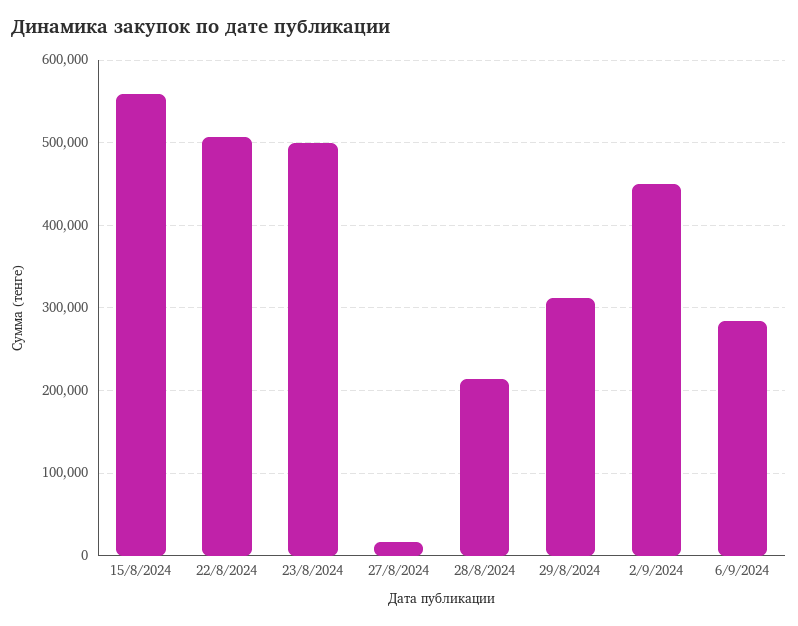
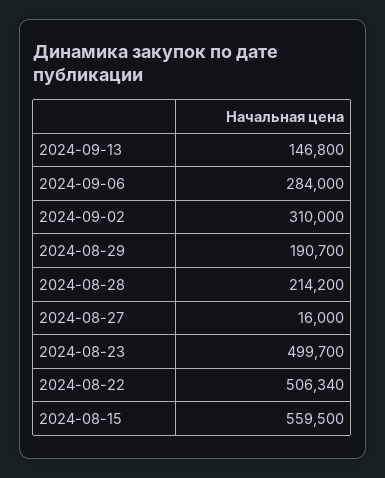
29/8/2024: 310000 -> 190700
2/9/2024: 450000 -> 310000
2024-09-13: none -> 146800

